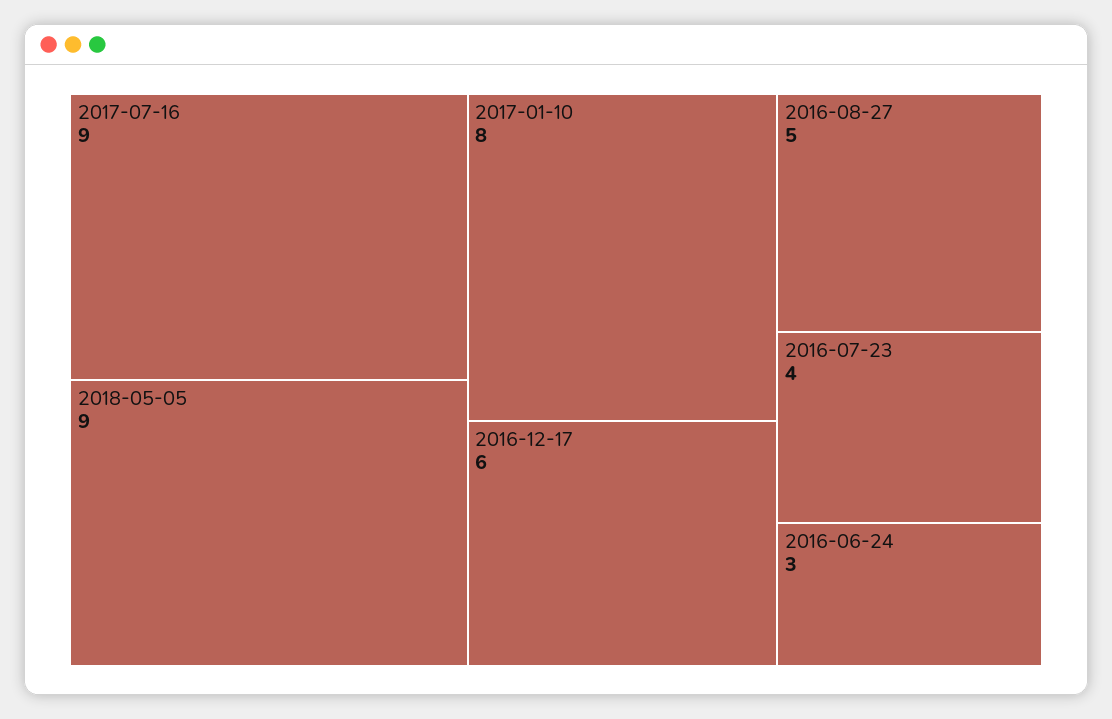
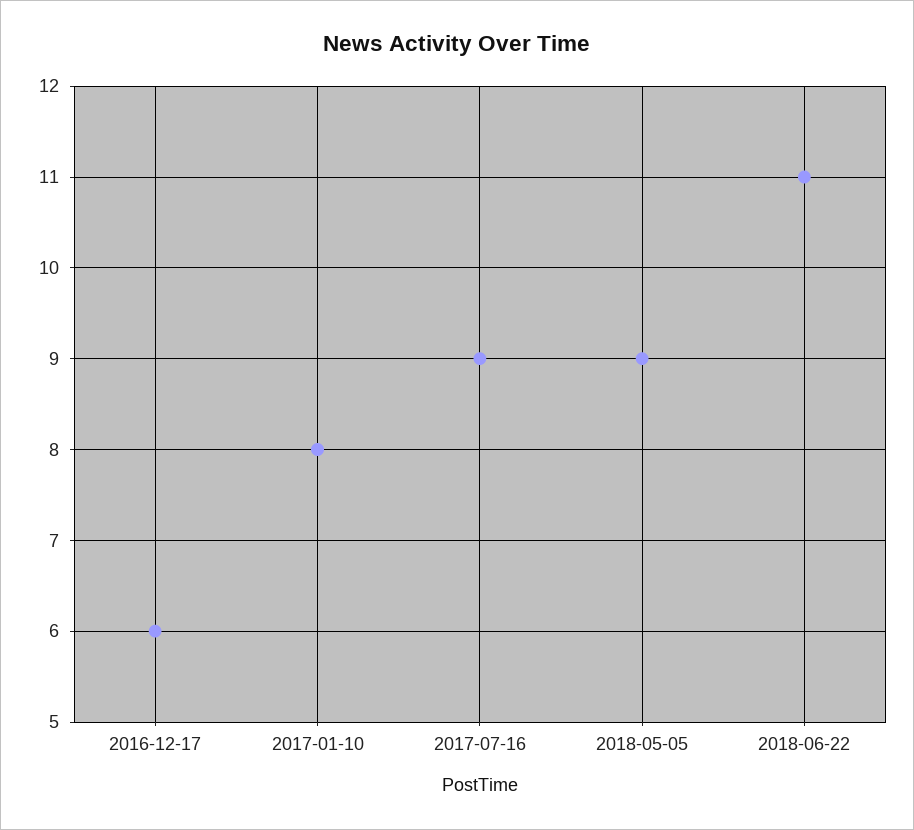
2016-08-27: 5 -> none
2016-07-23: 4 -> none
2016-06-24: 3 -> none
2018-06-22: none -> 11

